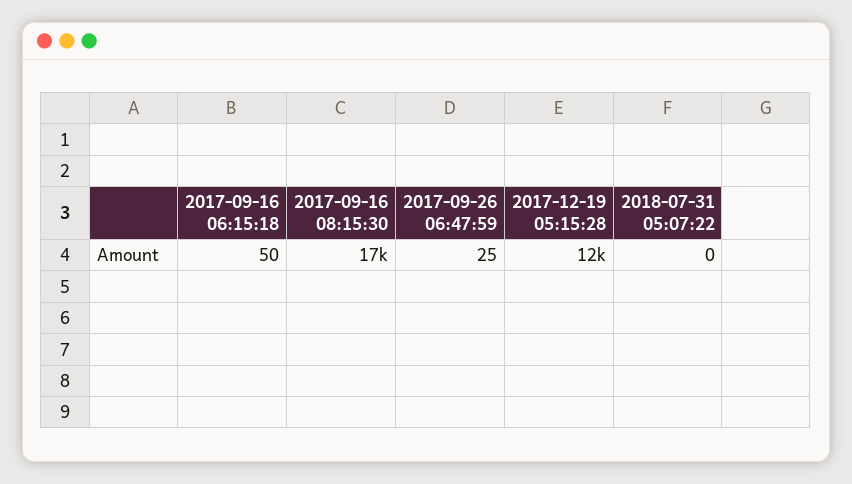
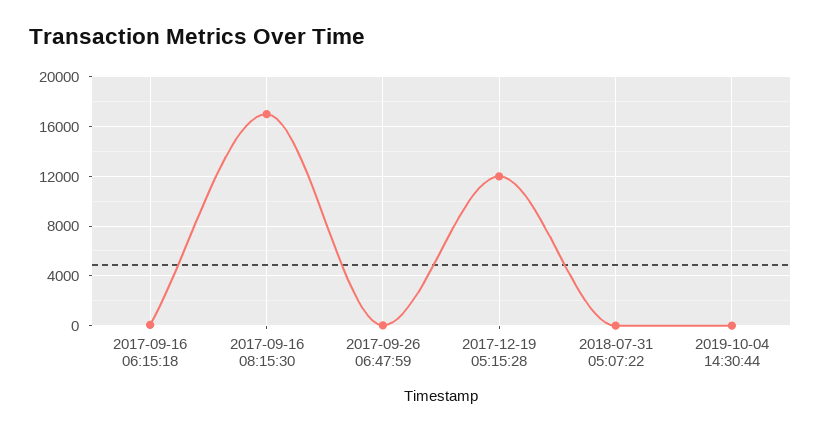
2019-10-04 14:30:44: none -> 0

